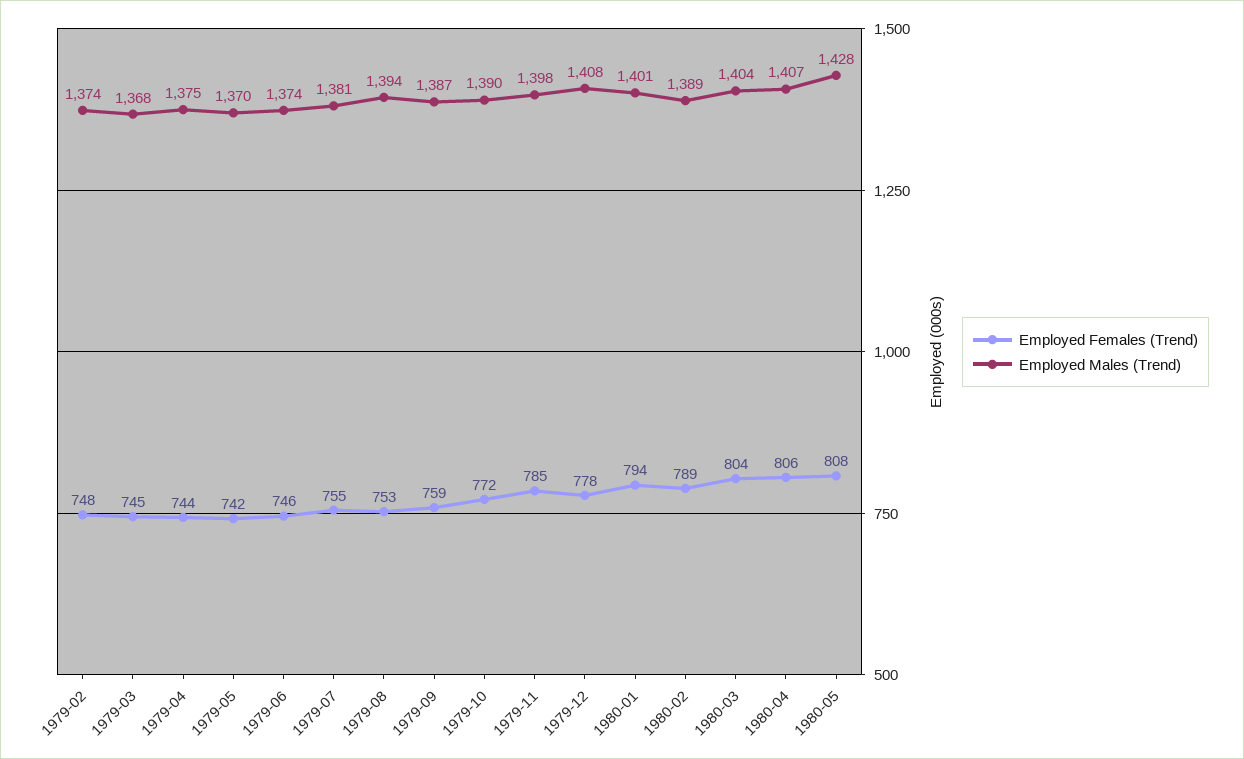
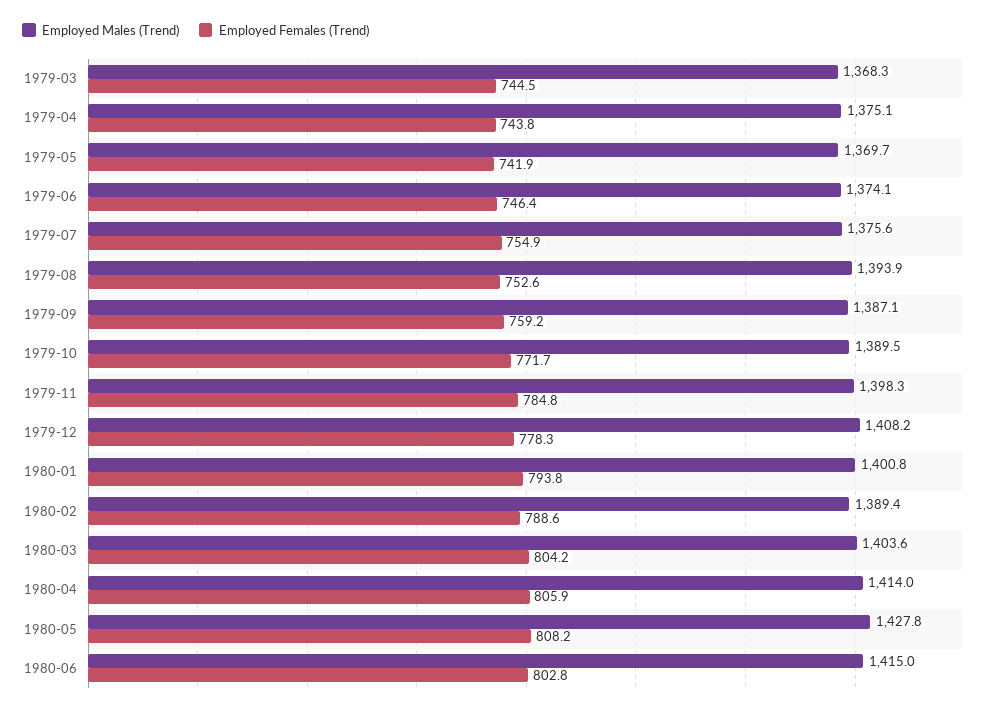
Employed Females (Trend), 1979-02: 748 -> none
Employed Males (Trend), 1979-02: 1374 -> none
Employed Males (Trend), 1979-07: 1381 -> 1375.6
Employed Males (Trend), 1980-04: 1407 -> 1414
Employed Males (Trend), 1980-06: none -> 1415
Employed Females (Trend), 1980-06: none -> 802.8

